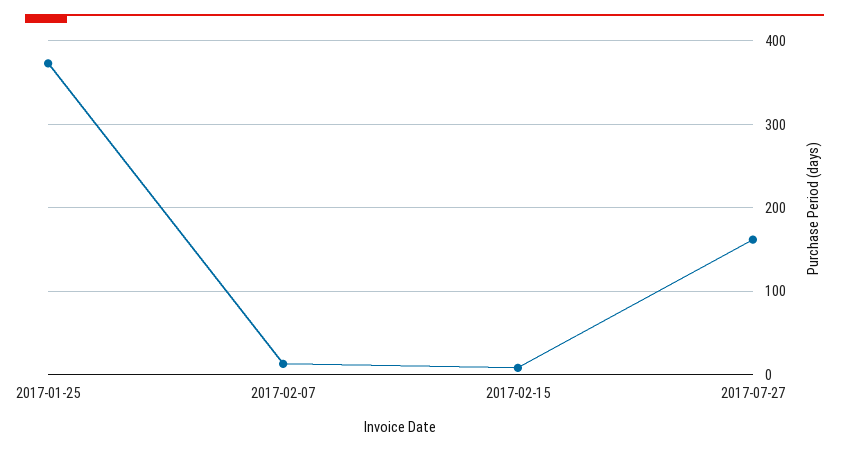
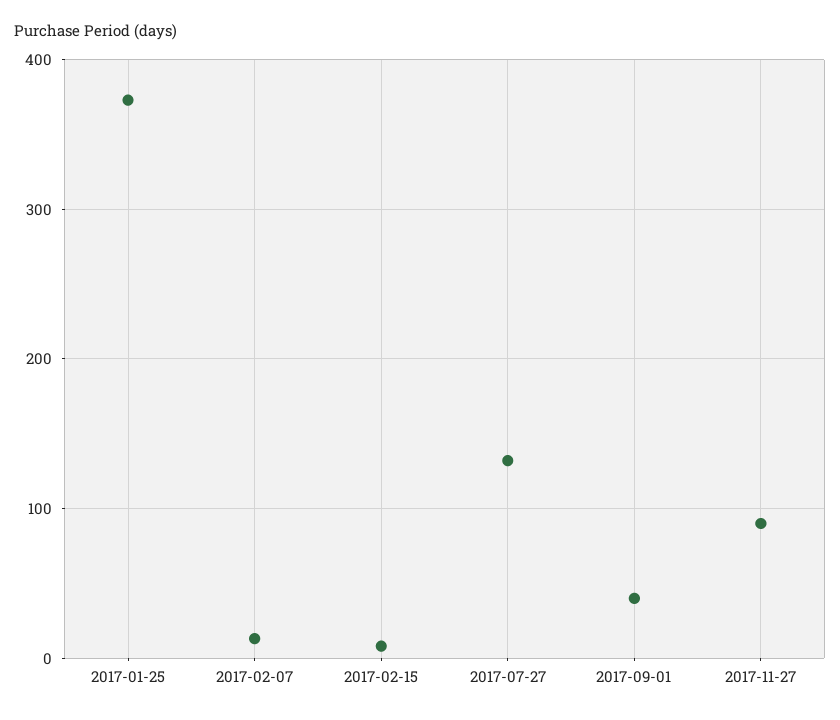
2017-07-27: 160 -> 130
2017-09-01: none -> 40
2017-11-27: none -> 90

